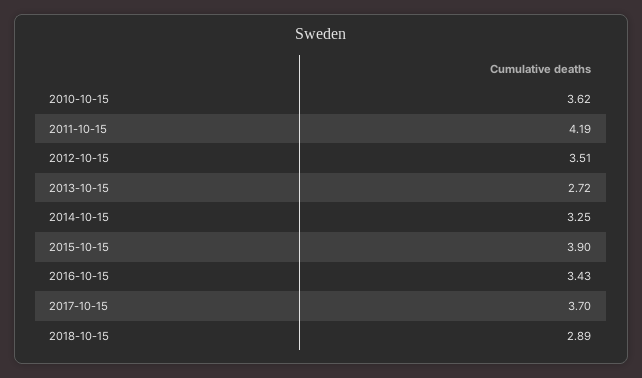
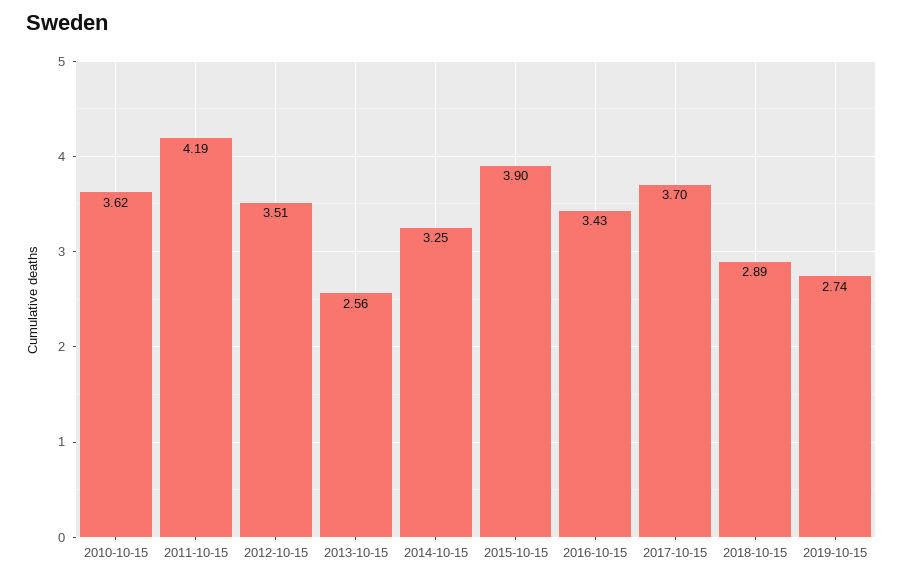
2013-10-15: 2.72 -> 2.56
2019-10-15: none -> 2.74

